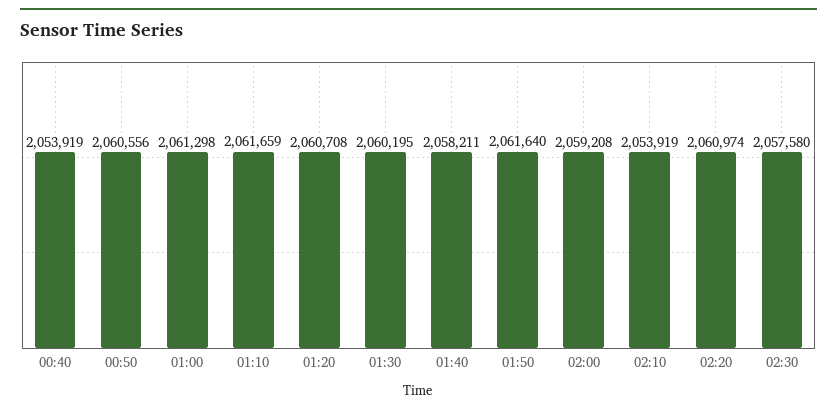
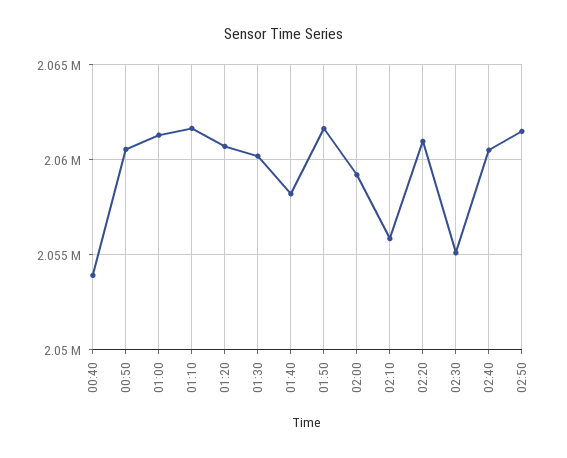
02:10: 2053919 -> 2056000
02:30: 2057580 -> 2055000
02:40: none -> 2060500
02:50: none -> 2061500

